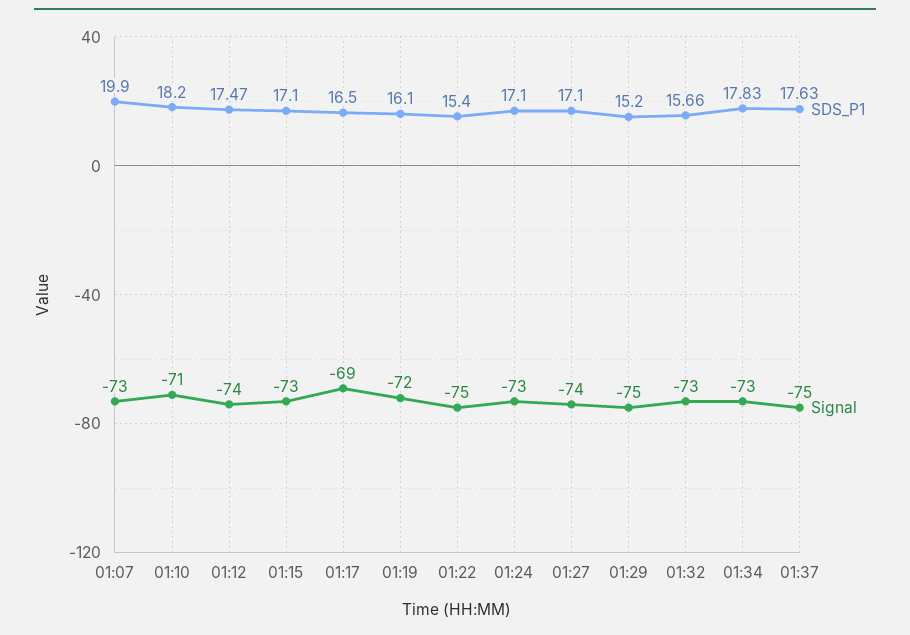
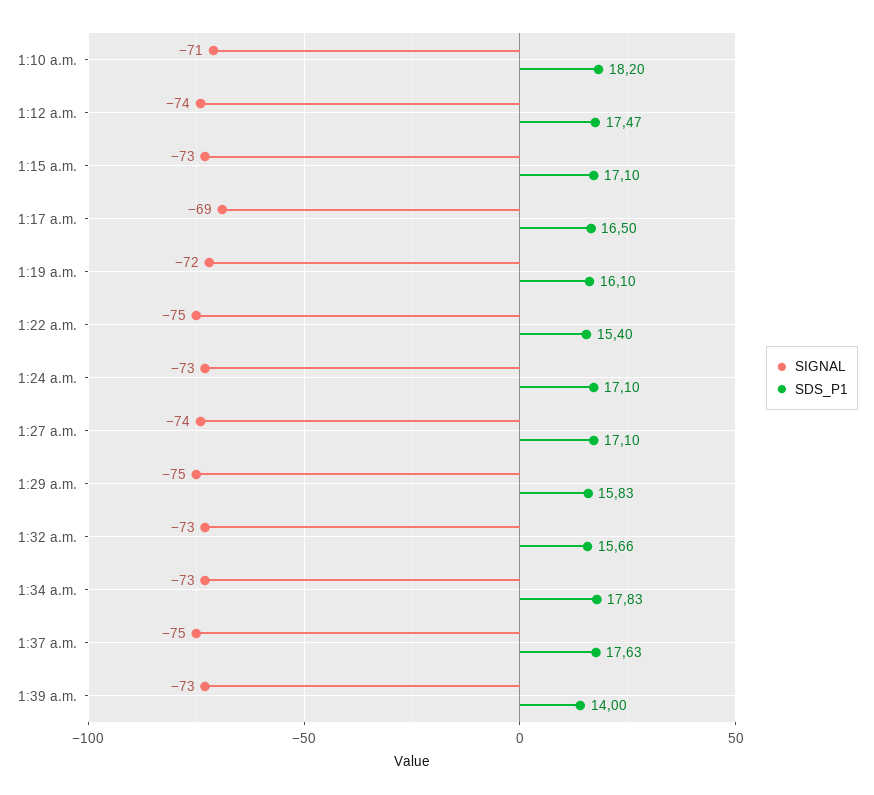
SDS_P1, 01:07: 19.9 -> none
Signal, 01:07: -73 -> none
SDS_P1, 01:29: 15.2 -> 15.83
Signal, 1:39 a.m.: none -> -73
SDS_P1, 1:39 a.m.: none -> 14

